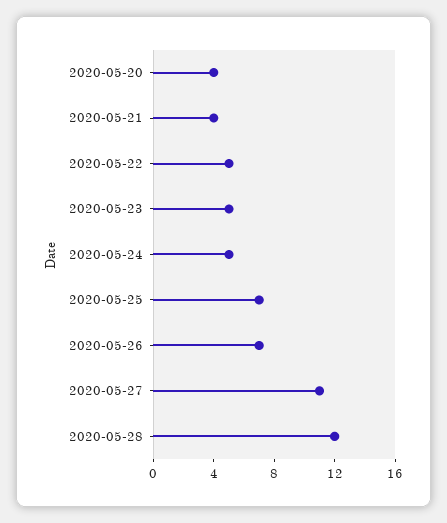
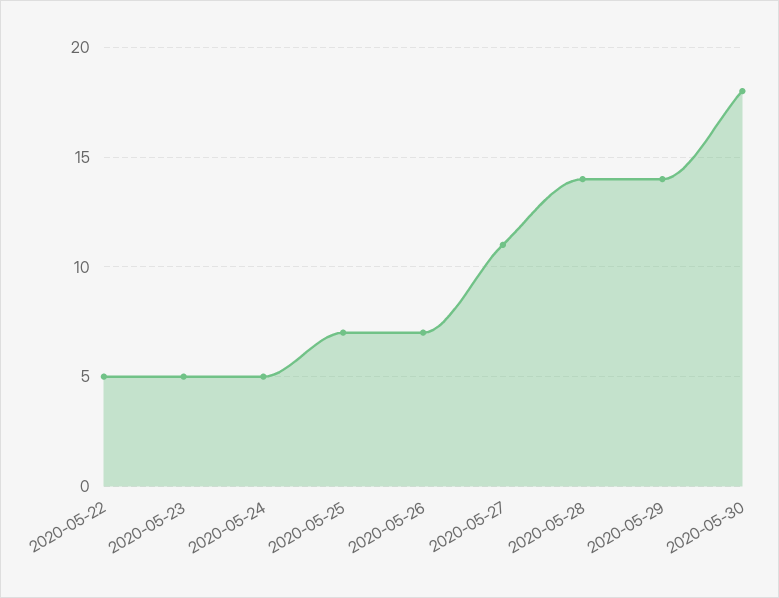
2020-05-20: 4 -> none
2020-05-21: 4 -> none
2020-05-28: 12 -> 14
2020-05-29: none -> 14
2020-05-30: none -> 18

